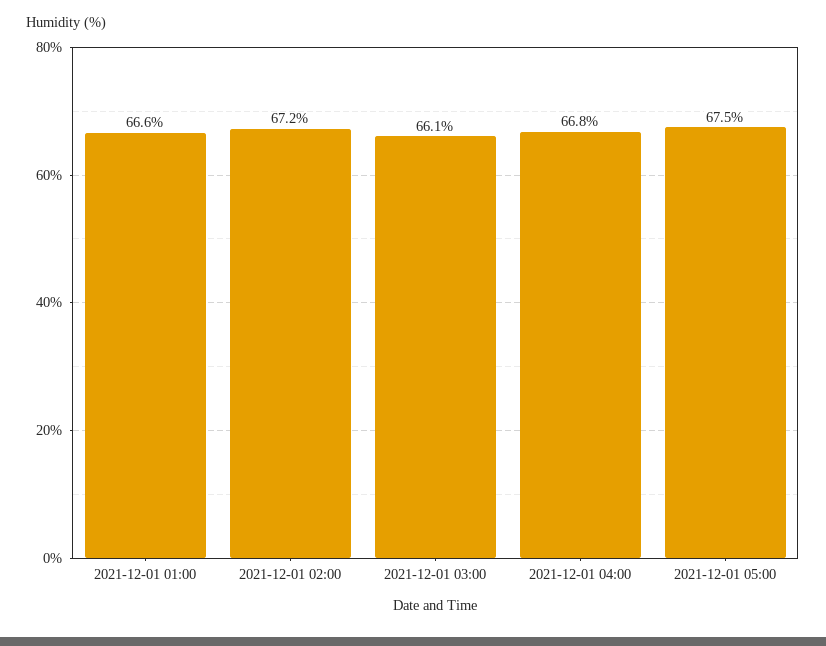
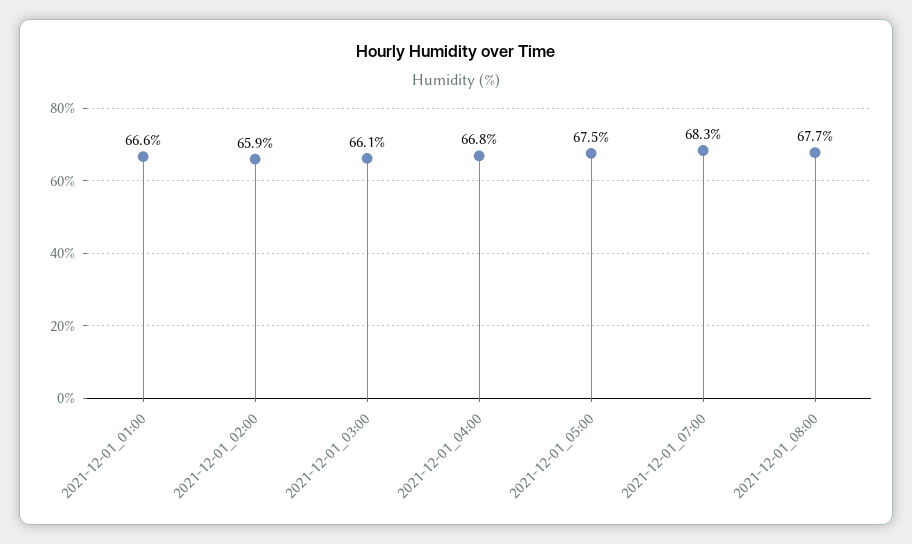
2021-12-01 02:00: 67.2 -> 65.9
2021-12-01_07:00: none -> 68.3
2021-12-01_08:00: none -> 67.7

